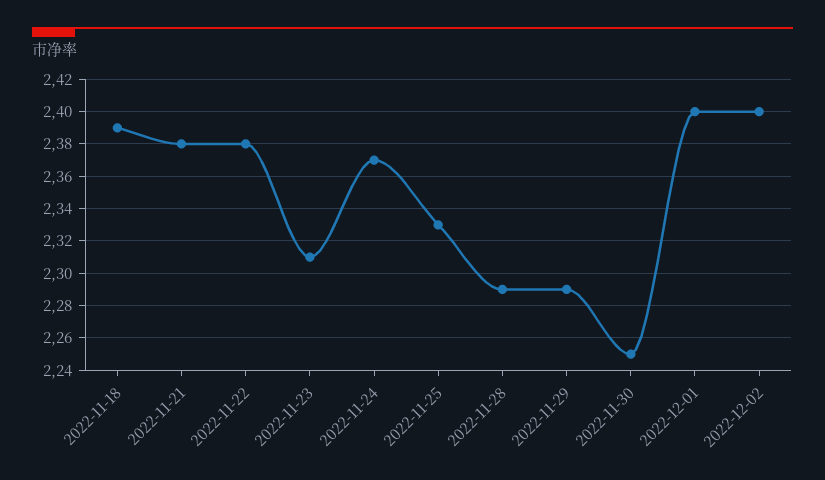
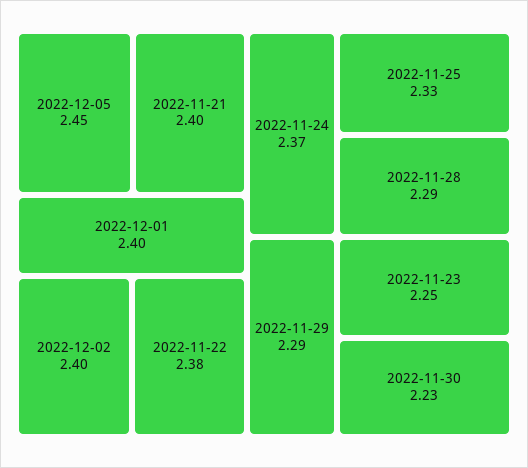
2022-11-18: 2.39 -> none
2022-11-21: 2.38 -> 2.4
2022-11-23: 2.31 -> 2.25
2022-11-30: 2.25 -> 2.23
2022-12-05: none -> 2.45

